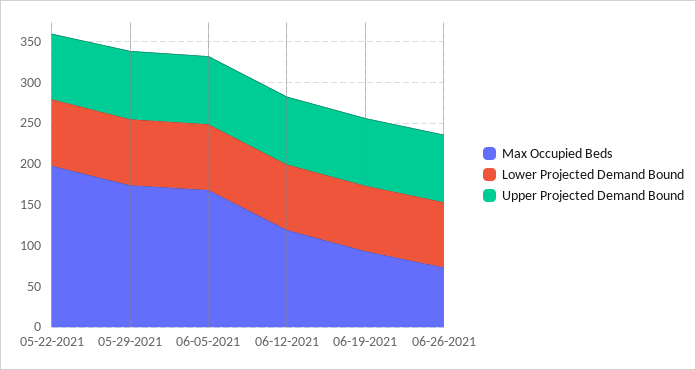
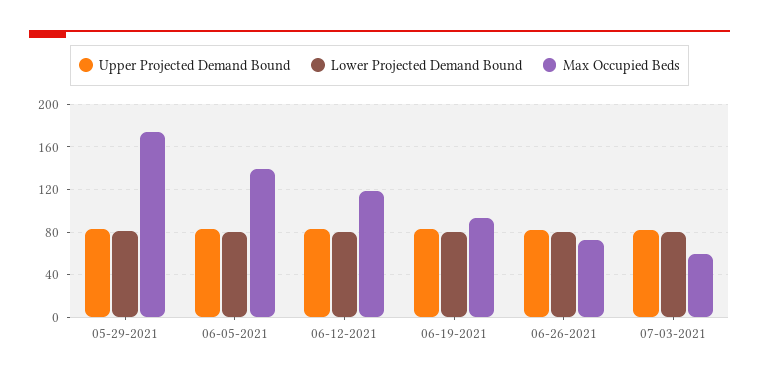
Max Occupied Beds, 05-22-2021: 200 -> none
Lower Projected Demand Bound, 05-22-2021: 80 -> none
Upper Projected Demand Bound, 05-22-2021: 80 -> none
Max Occupied Beds, 06-05-2021: 170 -> 140
Upper Projected Demand Bound, 07-03-2021: none -> 80
Lower Projected Demand Bound, 07-03-2021: none -> 80
Max Occupied Beds, 07-03-2021: none -> 60

